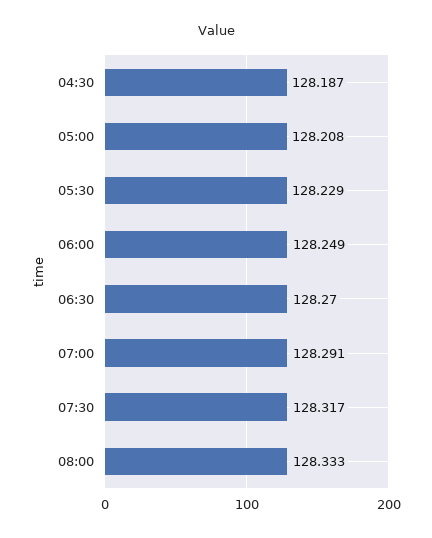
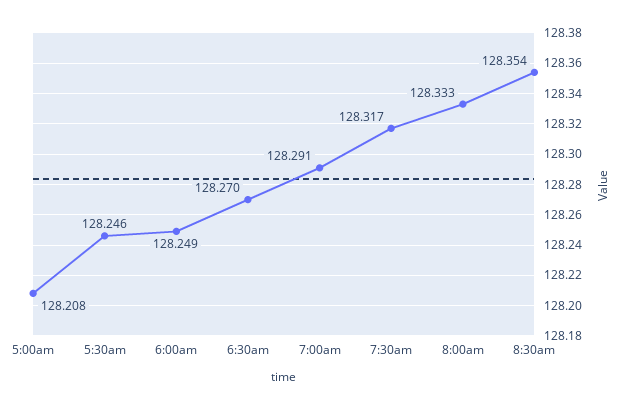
04:30: 128.187 -> none
05:30: 128.229 -> 128.246
8:30am: none -> 128.354

